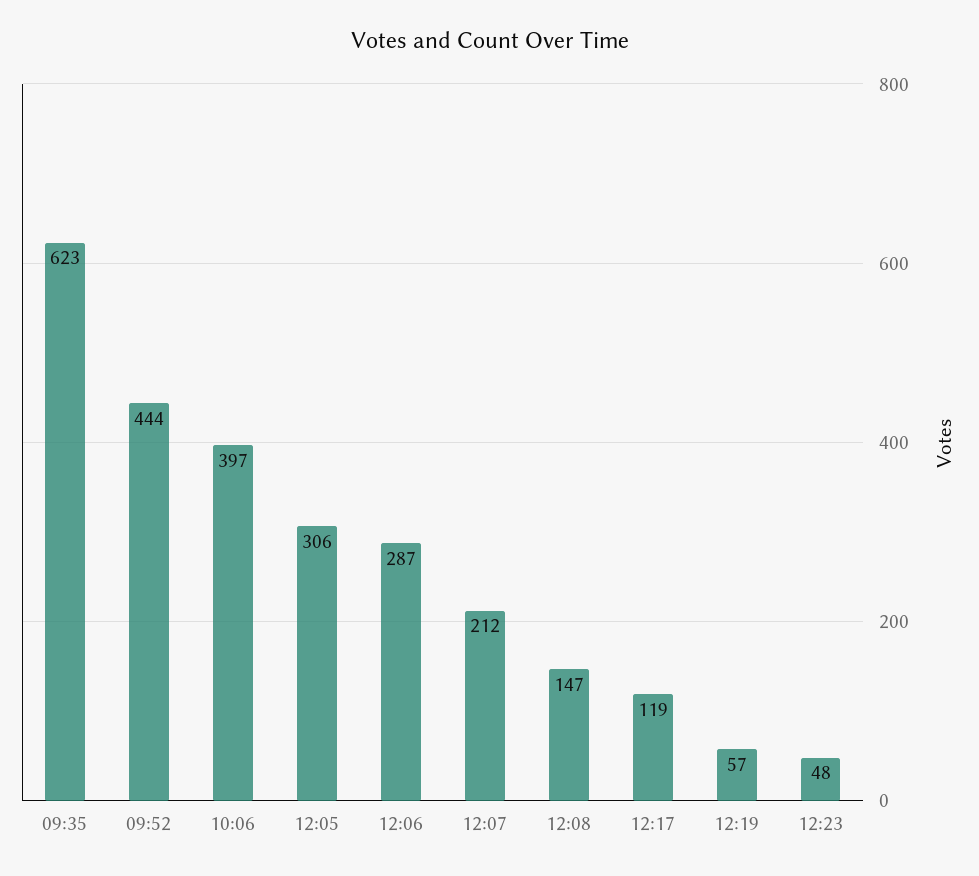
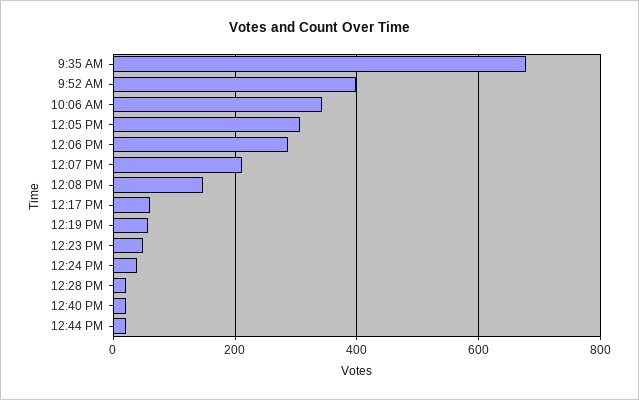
09:35: 623 -> 680
09:52: 444 -> 400
10:06: 397 -> 340
12:17: 119 -> 60
12:24 PM: none -> 40
12:28 PM: none -> 20
12:40 PM: none -> 20
12:44 PM: none -> 20

